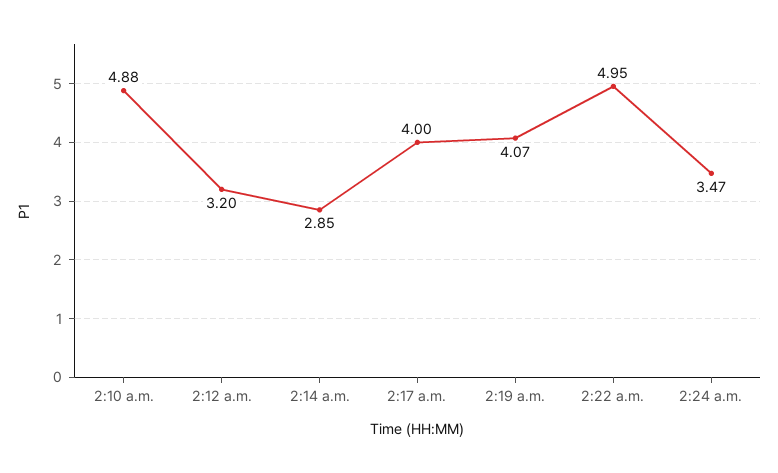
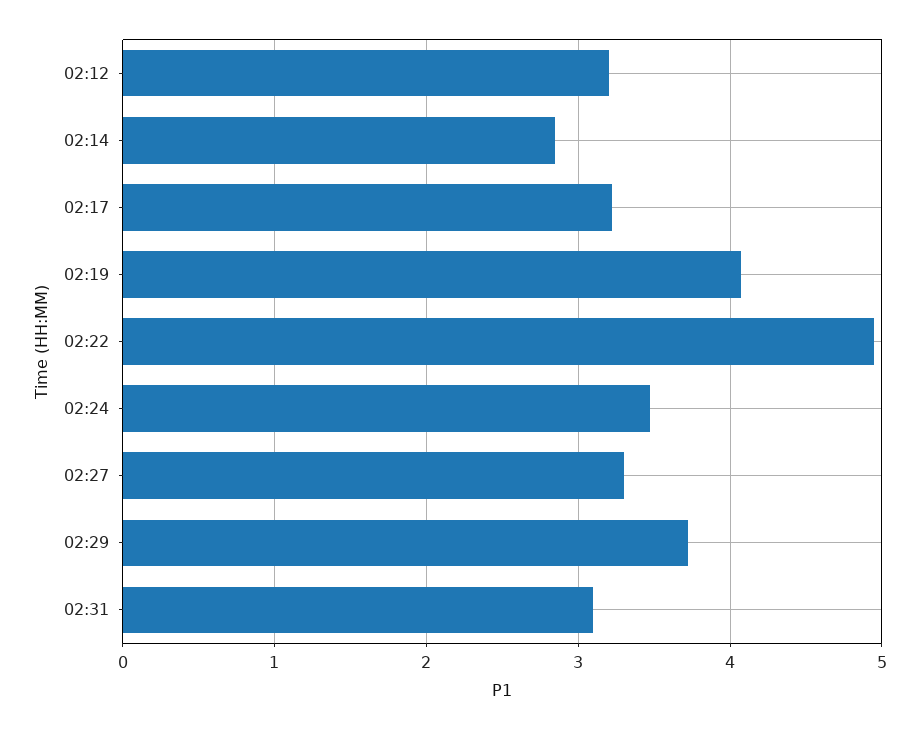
2:10 a.m.: 4.88 -> none
2:17 a.m.: 4 -> 3.2
02:27: none -> 3.3
02:29: none -> 3.7
02:31: none -> 3.1

